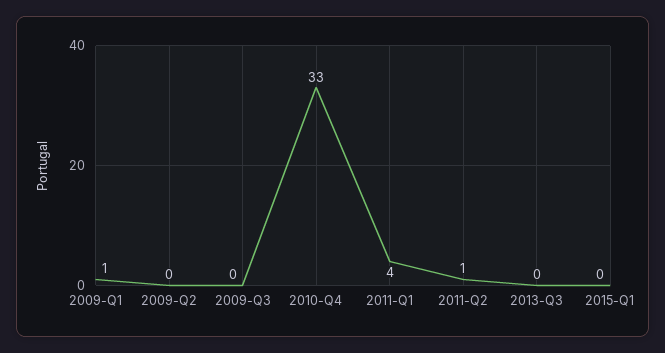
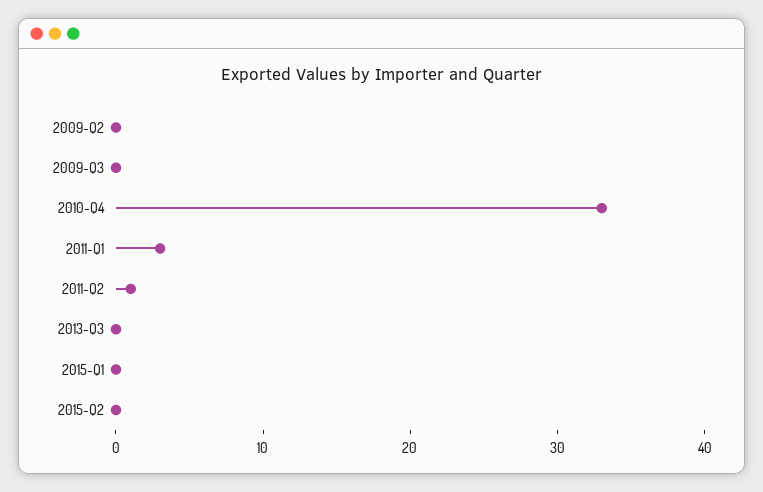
2009-Q1: 1 -> none
2011-Q1: 4 -> 3
2015-Q2: none -> 0

